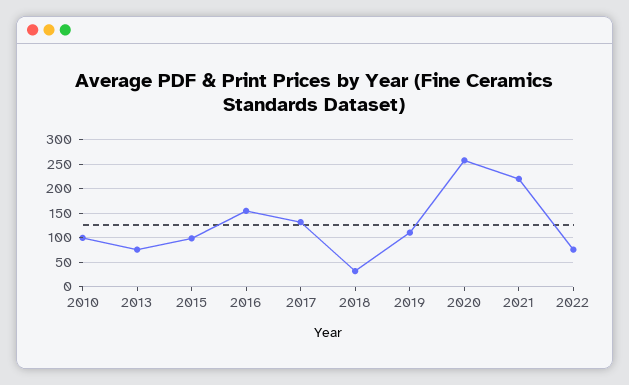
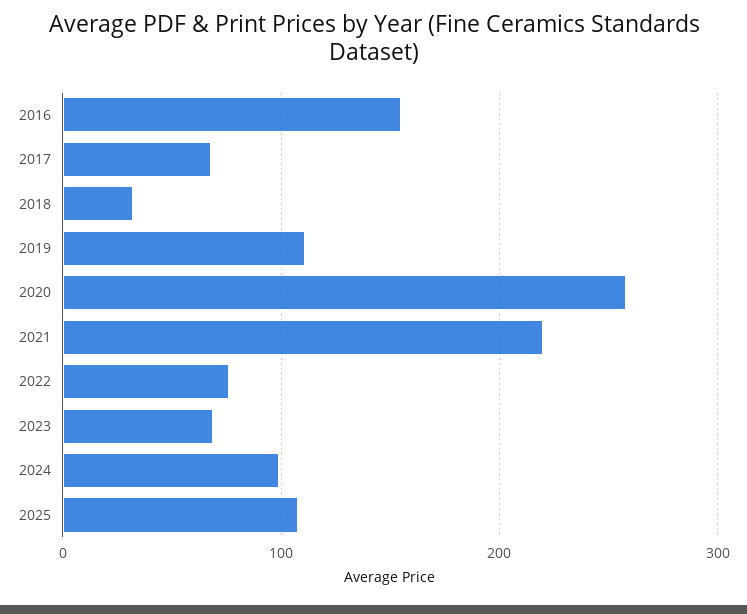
2010: 100 -> none
2013: 75 -> none
2015: 100 -> none
2017: 125 -> 70
2023: none -> 70
2024: none -> 100
2025: none -> 110

